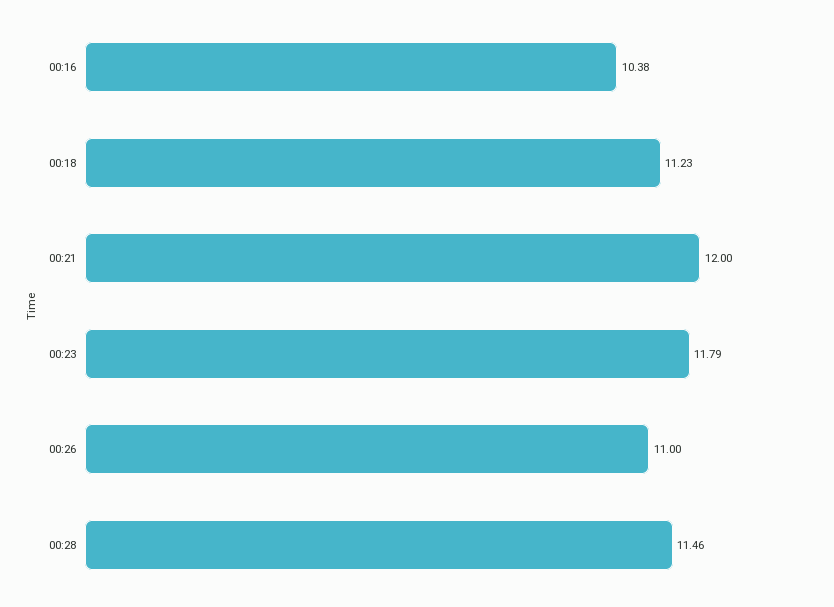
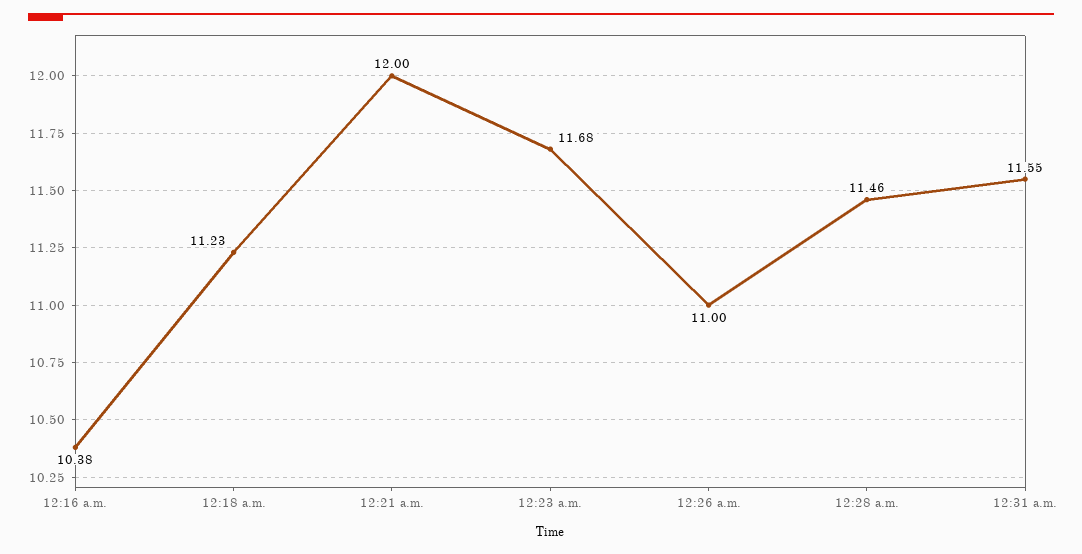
00:23: 11.79 -> 11.68
12:31 a.m.: none -> 11.55

